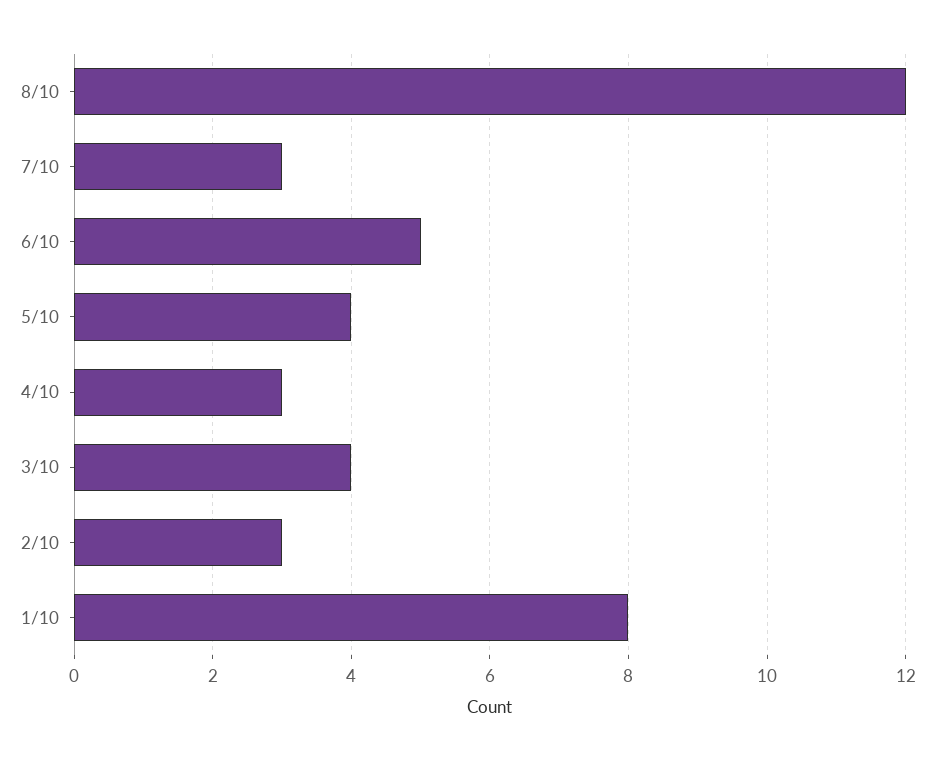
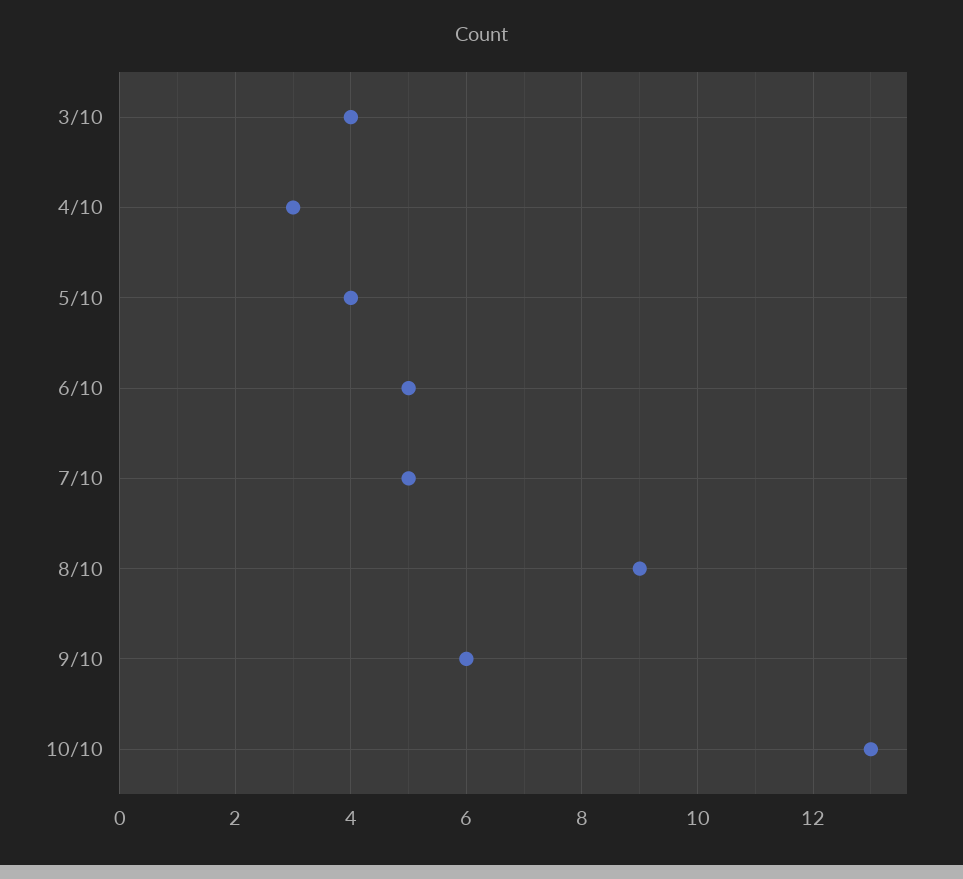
8/10: 12 -> 9
7/10: 3 -> 5
2/10: 3 -> none
1/10: 8 -> none
9/10: none -> 6
10/10: none -> 13

